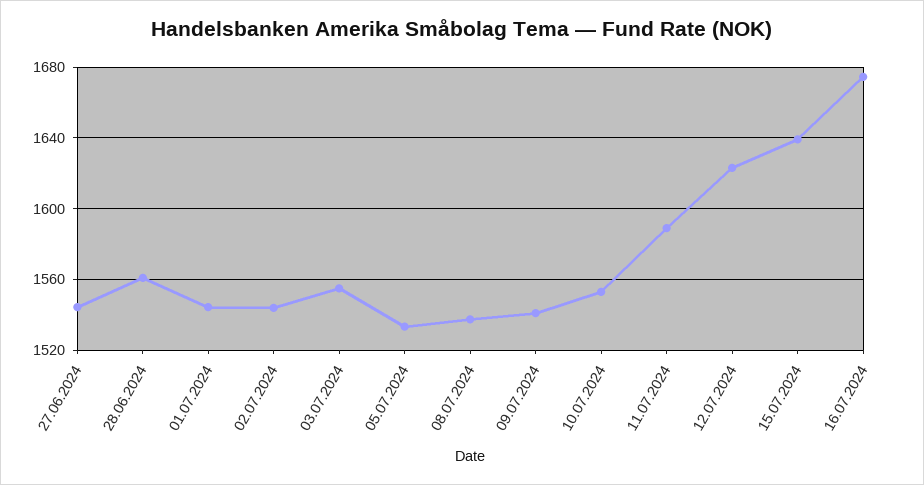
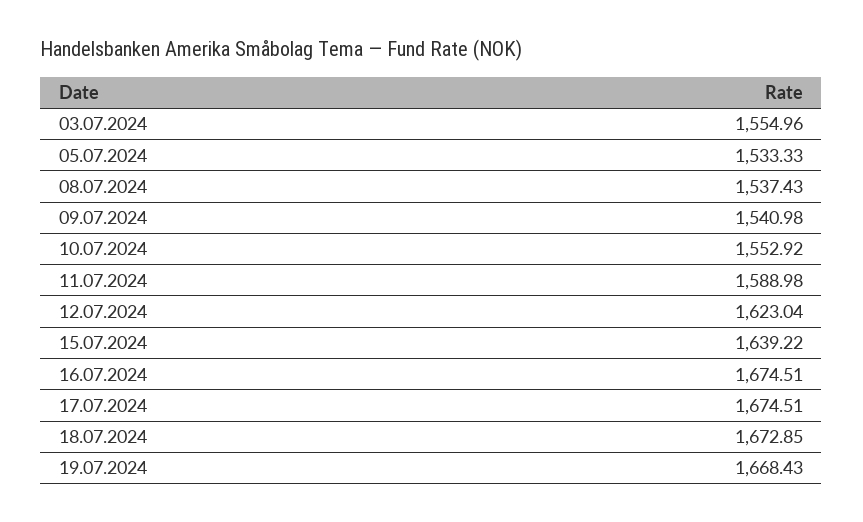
27.06.2024: 1545 -> none
28.06.2024: 1560 -> none
01.07.2024: 1545 -> none
02.07.2024: 1545 -> none
17.07.2024: none -> 1674.51
18.07.2024: none -> 1672.85
19.07.2024: none -> 1668.43

